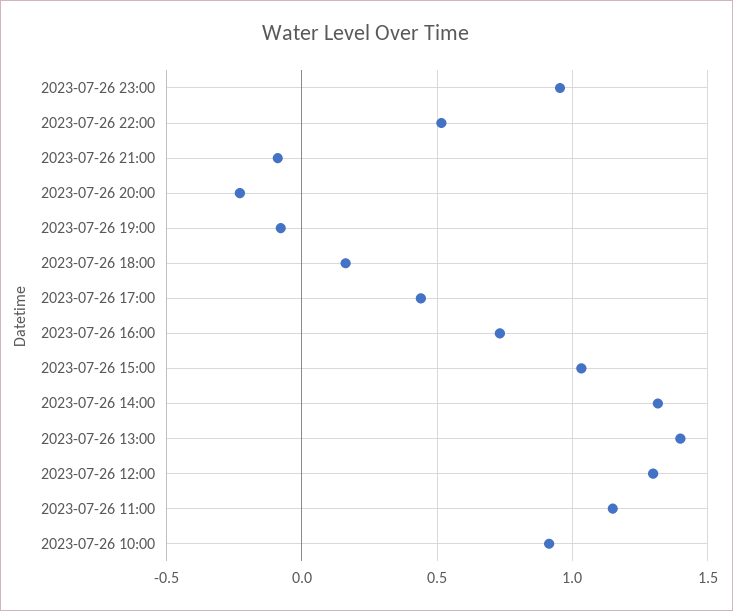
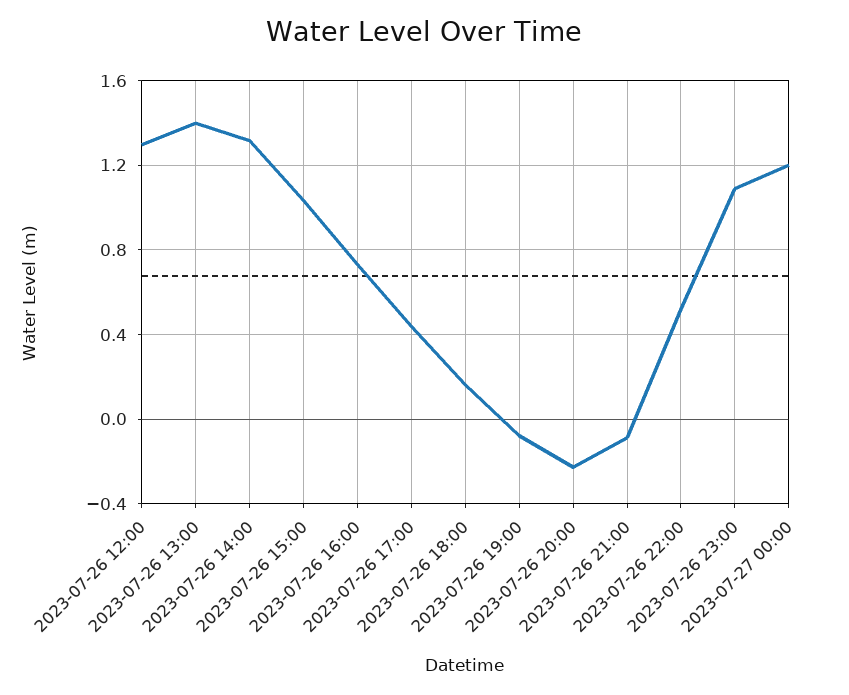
2023-07-26 23:00: 0.95 -> 1.1
2023-07-26 11:00: 1.15 -> none
2023-07-26 10:00: 0.9 -> none
2023-07-27 00:00: none -> 1.2

